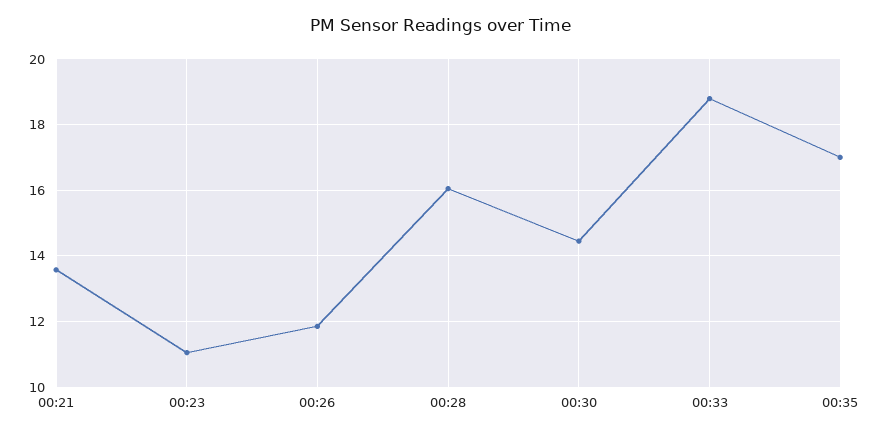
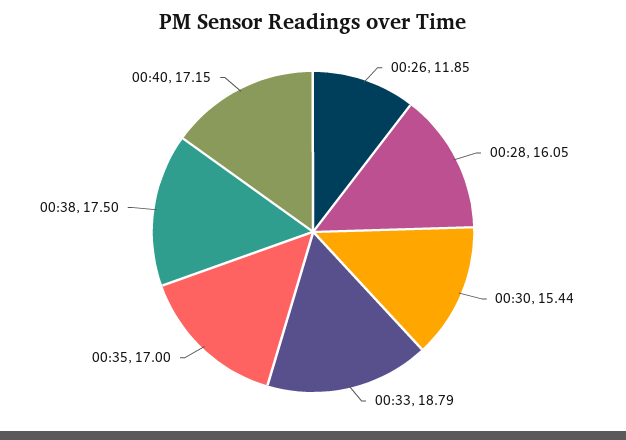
00:21: 13.6 -> none
00:23: 11 -> none
00:30: 14.4 -> 15.44
00:38: none -> 17.5
00:40: none -> 17.15

